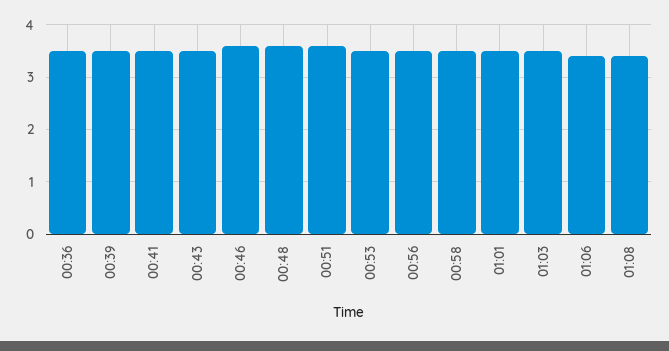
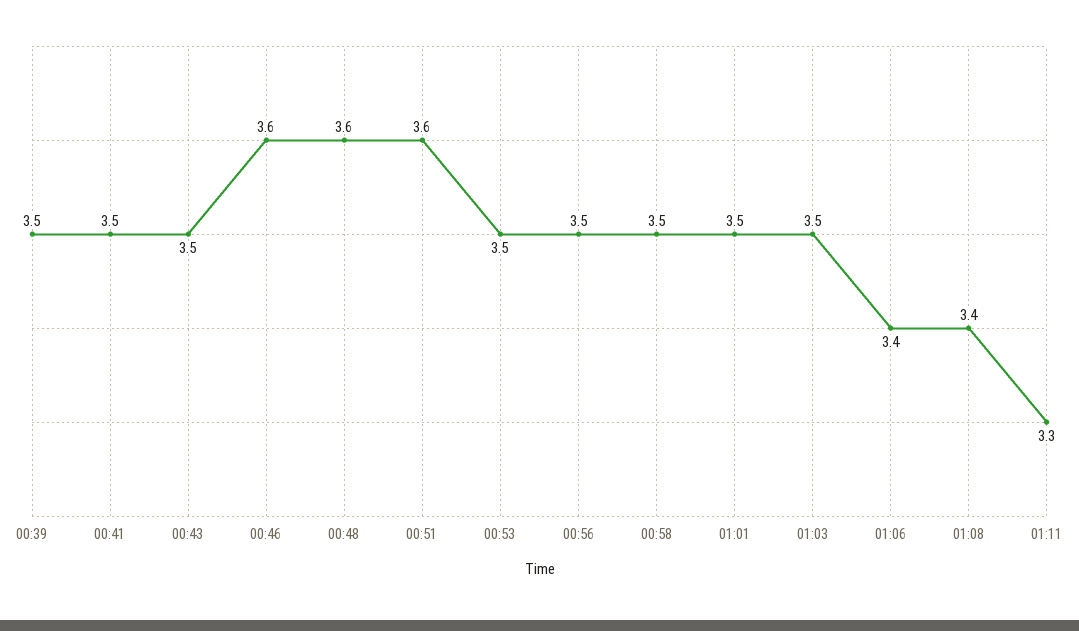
00:36: 3.5 -> none
01:11: none -> 3.3

